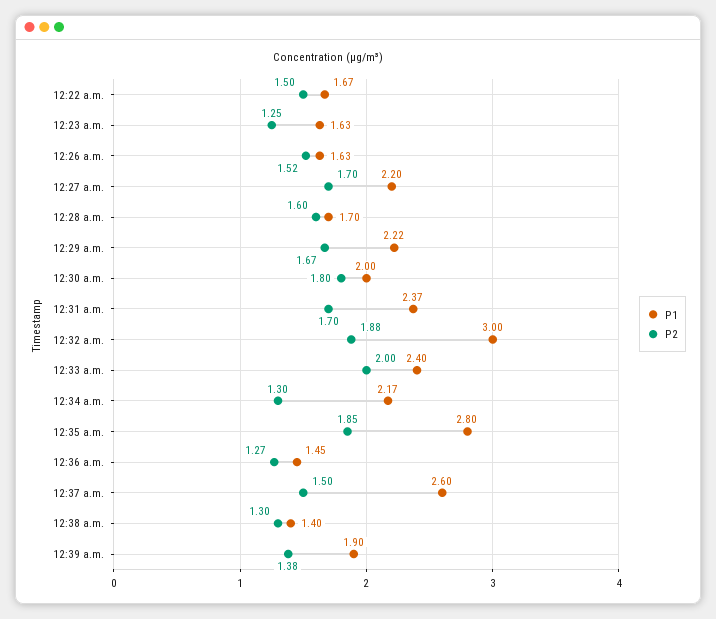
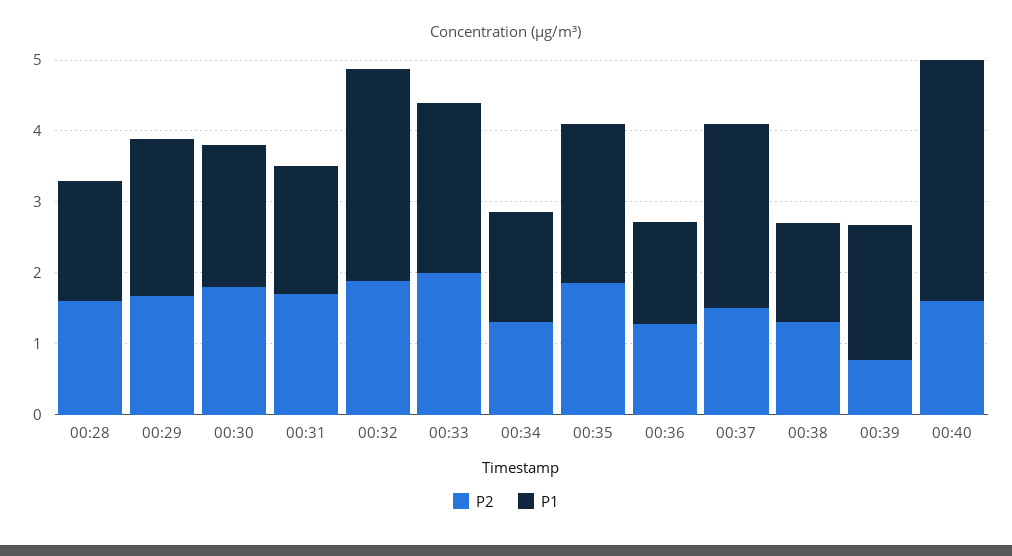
P1, 12:22 a.m.: 1.67 -> none
P2, 12:22 a.m.: 1.5 -> none
P1, 12:23 a.m.: 1.63 -> none
P2, 12:23 a.m.: 1.25 -> none
P1, 12:26 a.m.: 1.63 -> none
P2, 12:26 a.m.: 1.52 -> none
P1, 12:27 a.m.: 2.2 -> none
P2, 12:27 a.m.: 1.7 -> none
P1, 12:31 a.m.: 2.37 -> 1.8
P1, 12:34 a.m.: 2.17 -> 1.6
P1, 12:35 a.m.: 2.8 -> 2.2
P2, 12:39 a.m.: 1.38 -> 0.8
P2, 00:40: none -> 1.6
P1, 00:40: none -> 3.4

